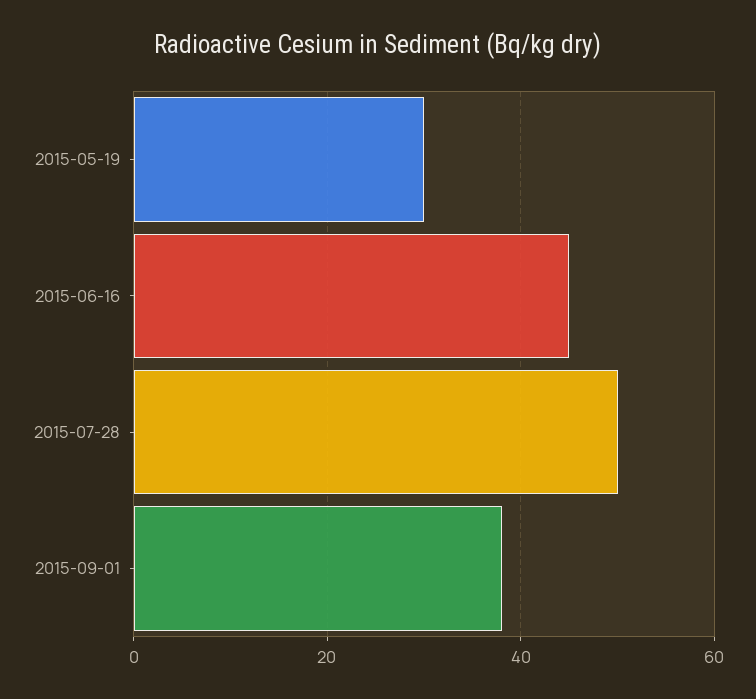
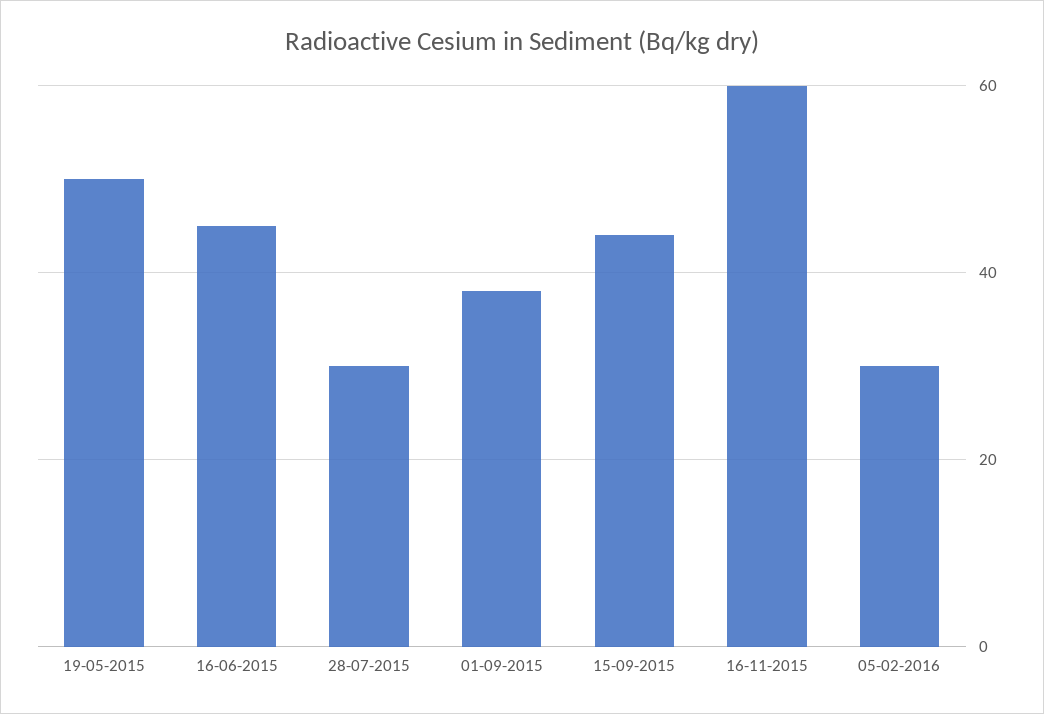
2015-05-19: 30 -> 50
2015-07-28: 50 -> 30
15-09-2015: none -> 45
16-11-2015: none -> 60
05-02-2016: none -> 30

